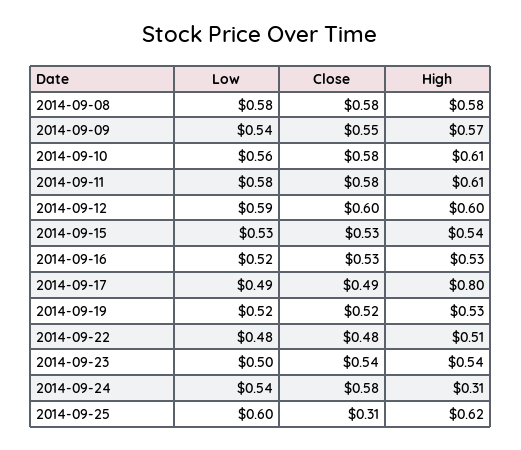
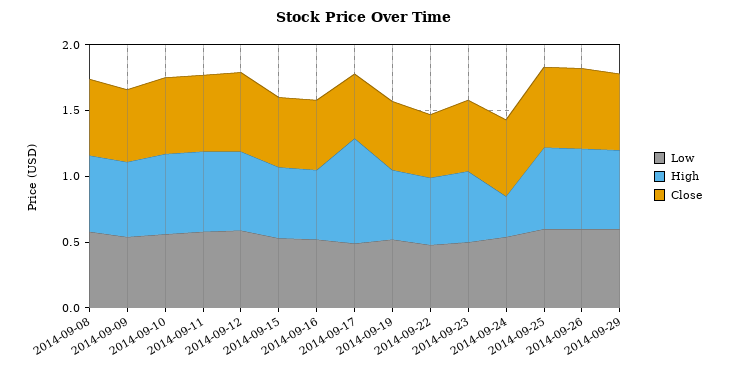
Close, 2014-09-25: 0.31 -> 0.6
Low, 2014-09-26: none -> 0.6
High, 2014-09-26: none -> 0.6
Close, 2014-09-26: none -> 0.6
Low, 2014-09-29: none -> 0.6
High, 2014-09-29: none -> 0.6
Close, 2014-09-29: none -> 0.6

